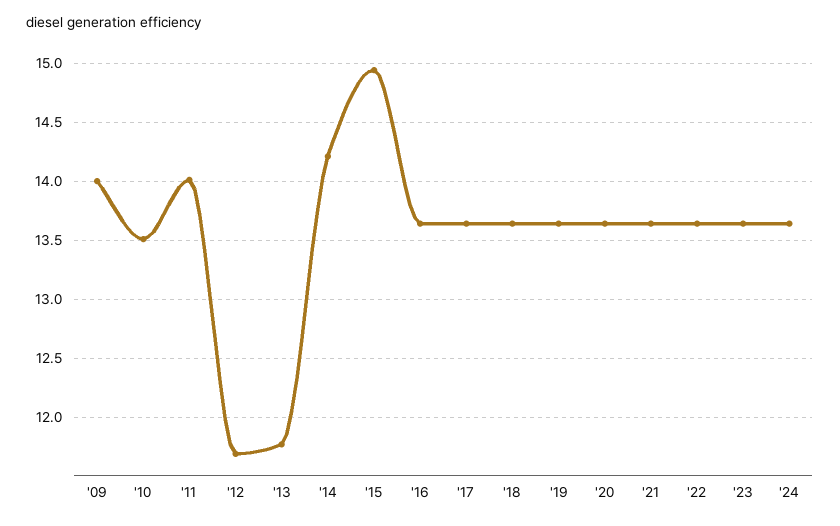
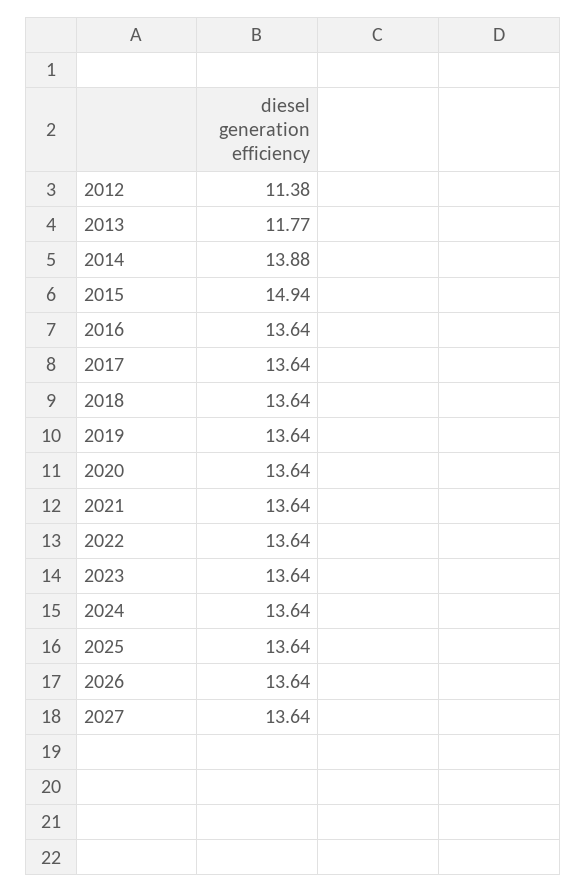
'09: 14 -> none
'10: 13.5 -> none
'11: 14 -> none
'12: 11.7 -> 11.38
'14: 14.2 -> 13.88
2025: none -> 13.64
2026: none -> 13.64
2027: none -> 13.64

